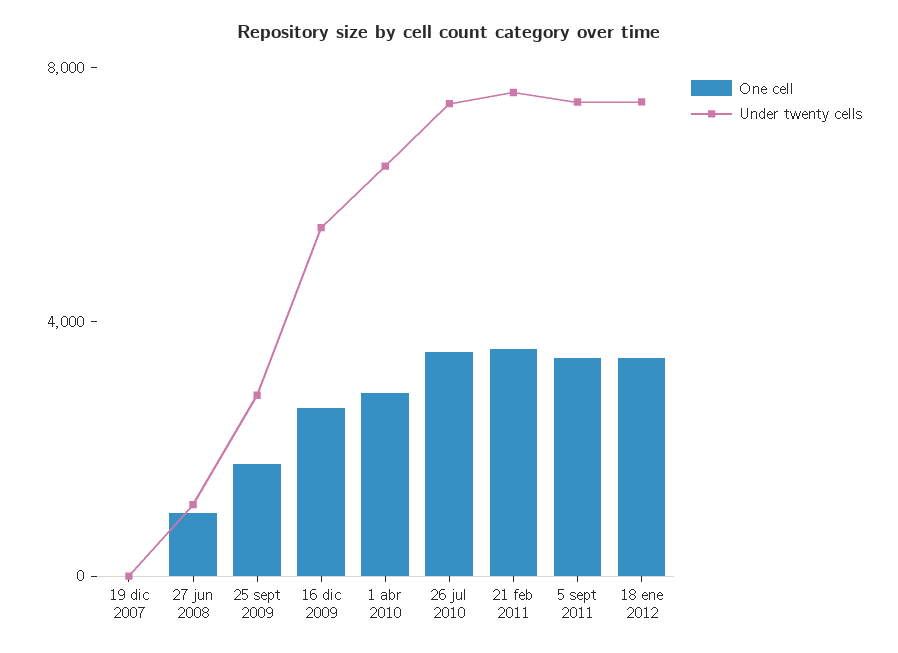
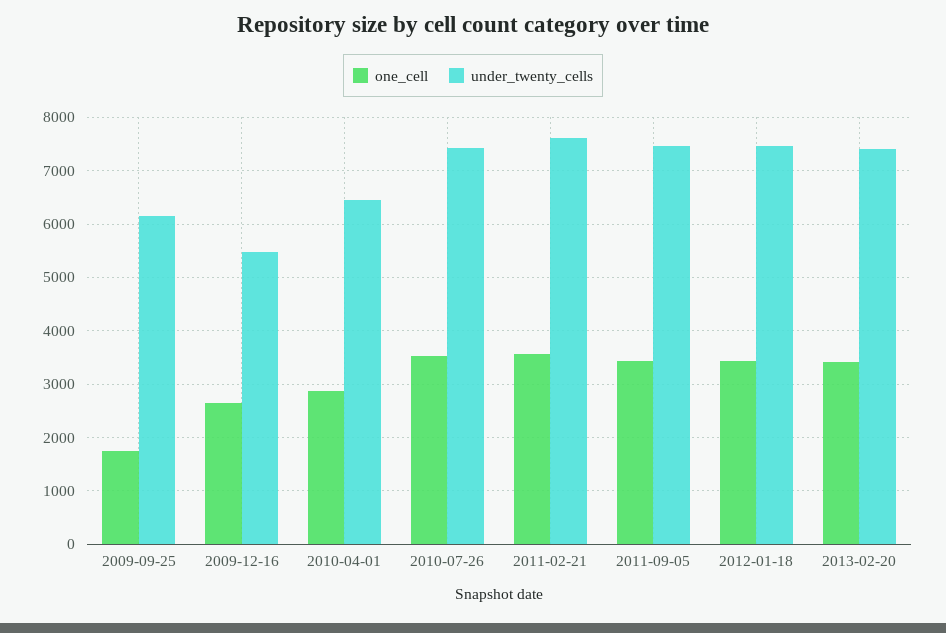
One cell, 19 dic 2007: 0 -> none
Under twenty cells, 19 dic 2007: 0 -> none
One cell, 27 jun 2008: 1000 -> none
Under twenty cells, 27 jun 2008: 1000 -> none
Under twenty cells, 25 sept 2009: 3000 -> 6200
One cell, 2013-02-20: none -> 3400
Under twenty cells, 2013-02-20: none -> 7400

